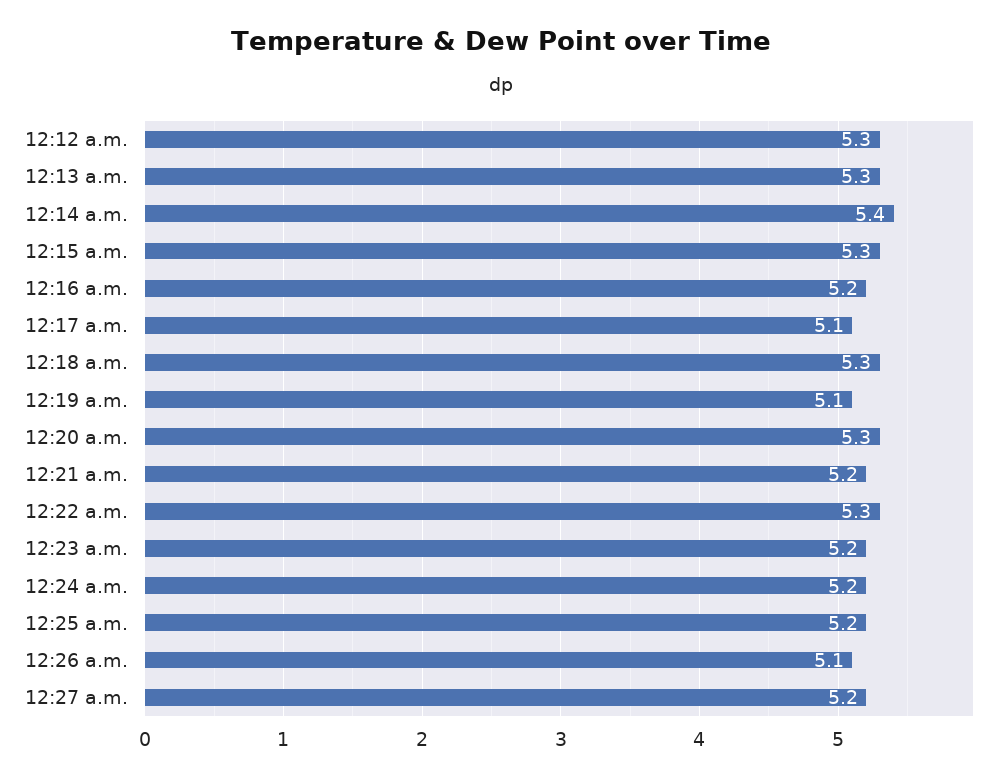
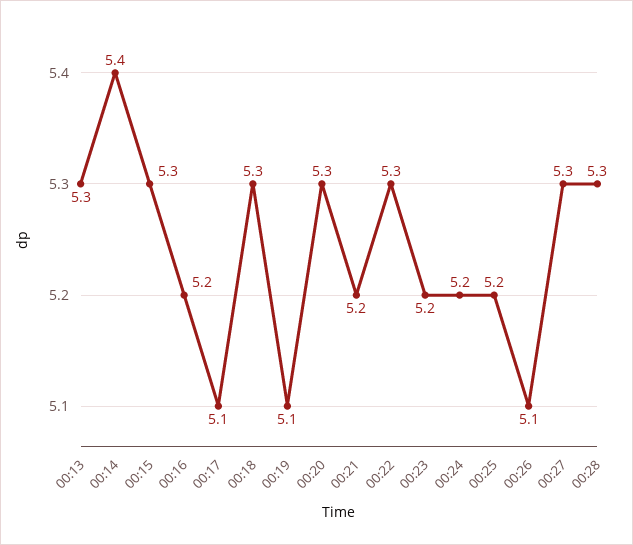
12:12 a.m.: 5.3 -> none
12:27 a.m.: 5.2 -> 5.3
00:28: none -> 5.3

